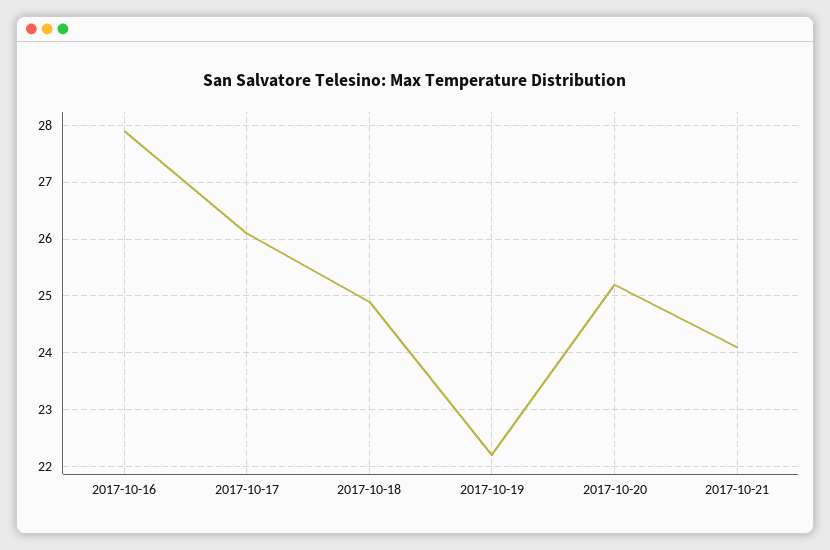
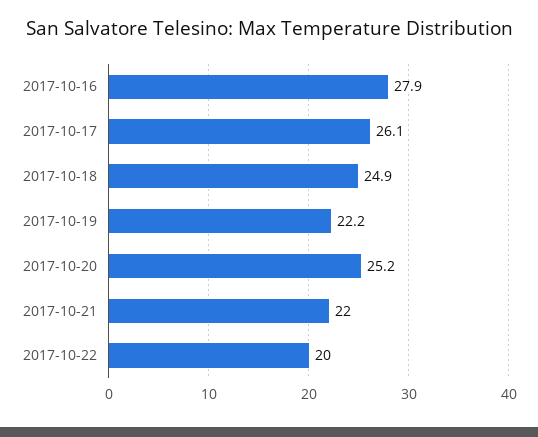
2017-10-21: 24 -> 22
2017-10-22: none -> 20

